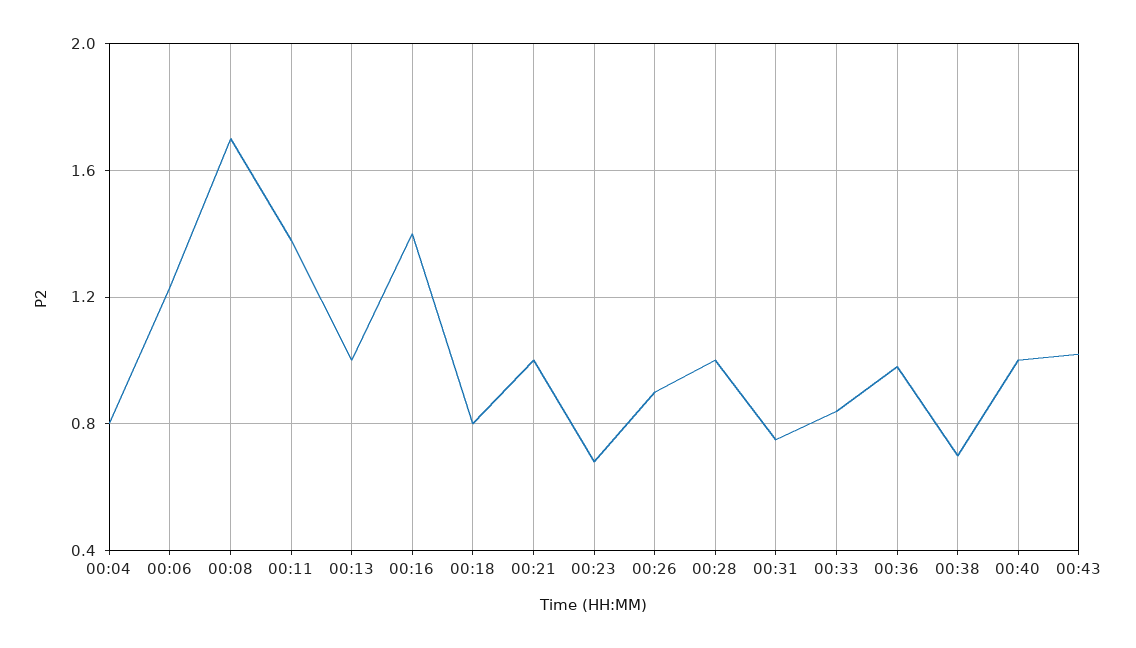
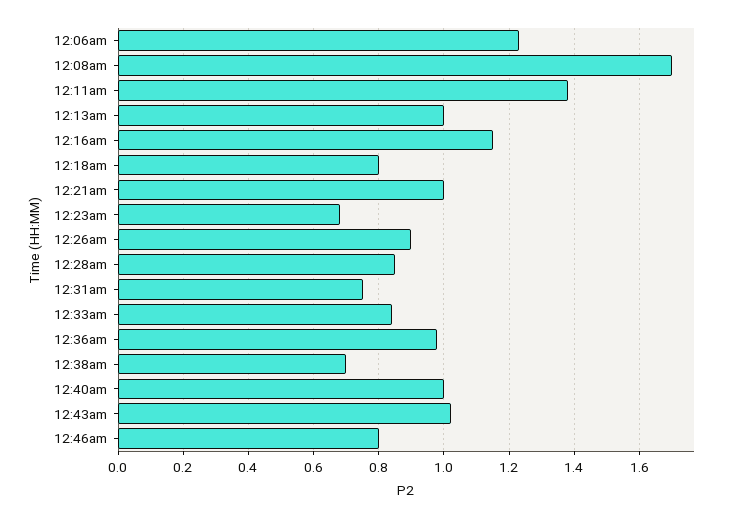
00:04: 0.8 -> none
00:16: 1.4 -> 1.15
00:28: 1 -> 0.85
12:46am: none -> 0.8

